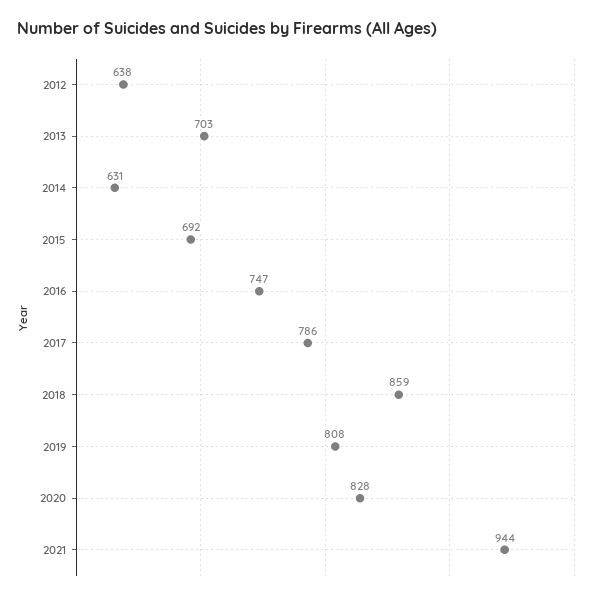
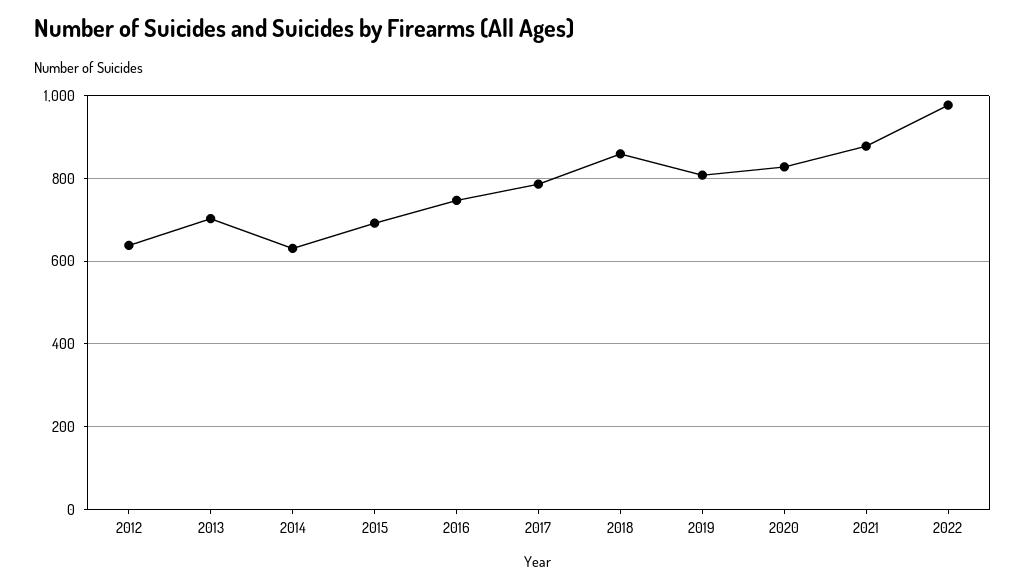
2021: 944 -> 880
2022: none -> 980

